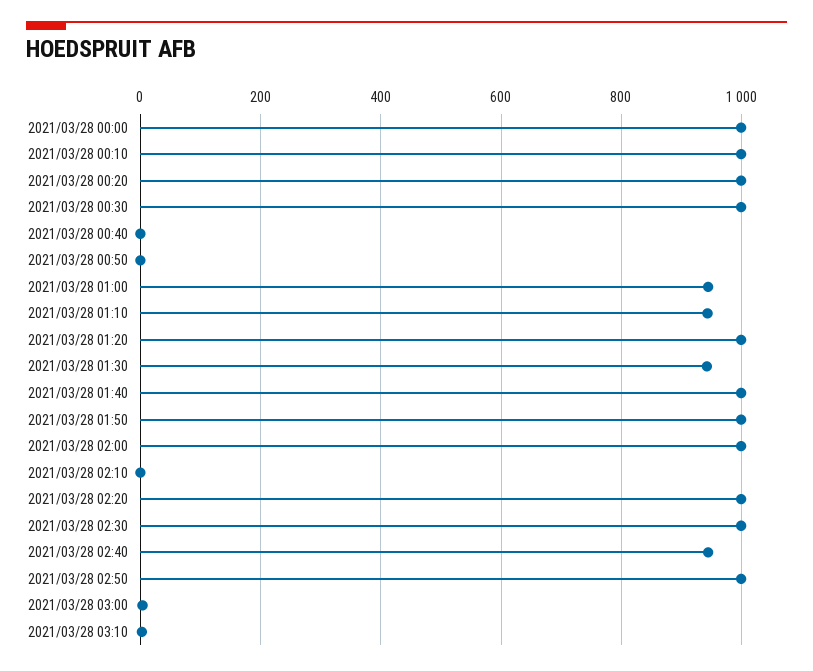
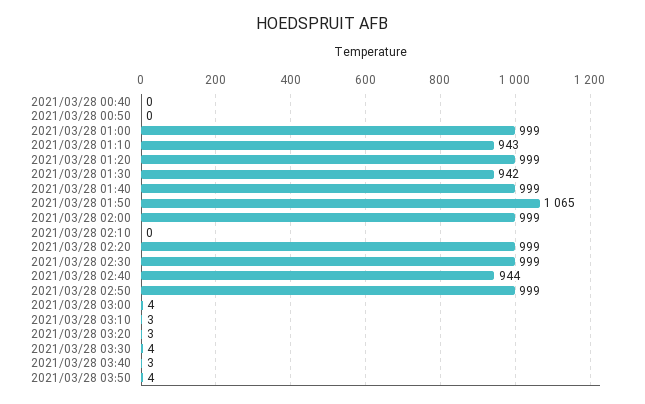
2021/03/28 00:00: 1000 -> none
2021/03/28 00:10: 1000 -> none
2021/03/28 00:20: 1000 -> none
2021/03/28 00:30: 1000 -> none
2021/03/28 01:00: 940 -> 999
2021/03/28 01:50: 1000 -> 1065
2021/03/28 03:20: none -> 3
2021/03/28 03:30: none -> 4
2021/03/28 03:40: none -> 3
2021/03/28 03:50: none -> 4

